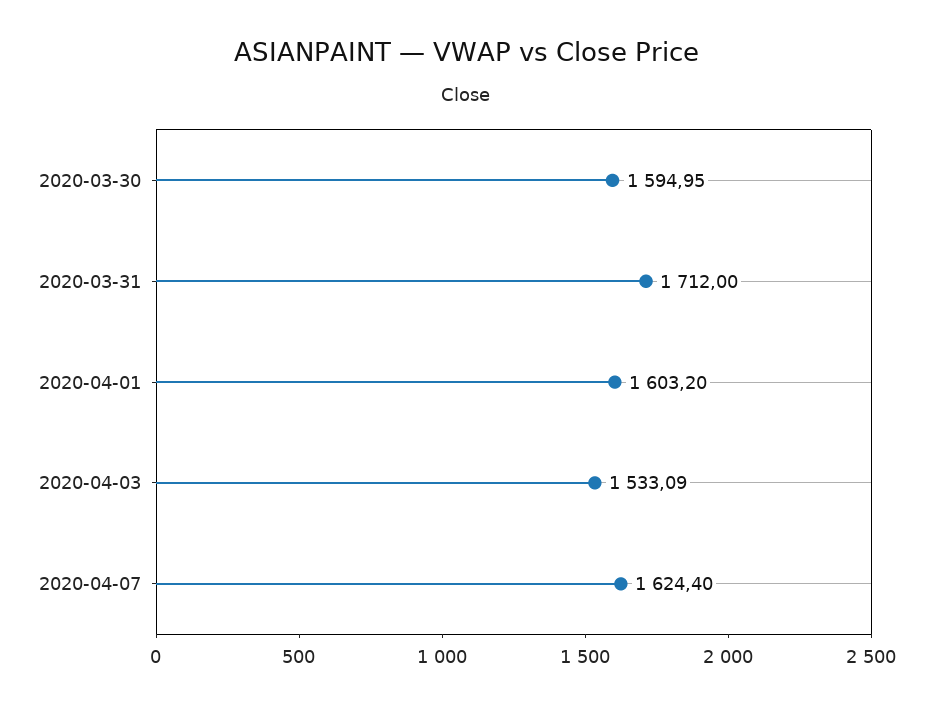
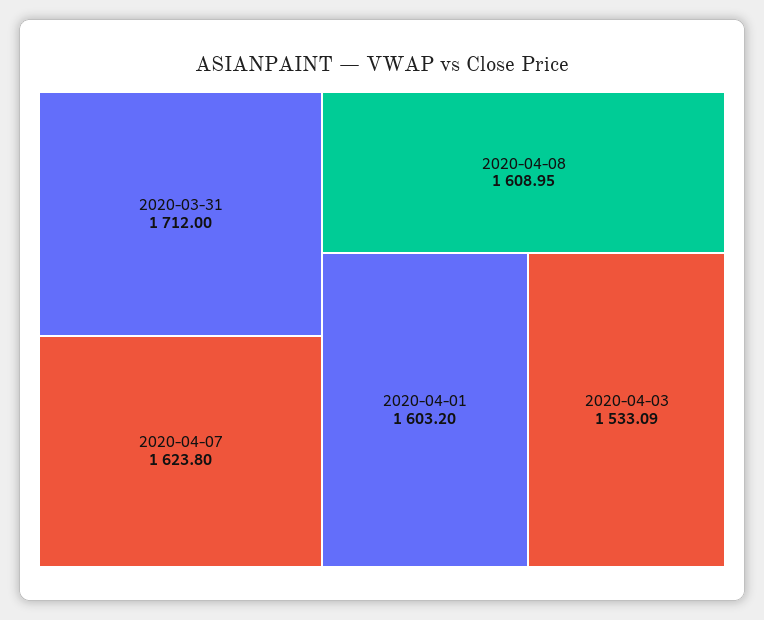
2020-03-30: 1594.95 -> none
2020-04-07: 1624.4 -> 1623.8
2020-04-08: none -> 1608.95

